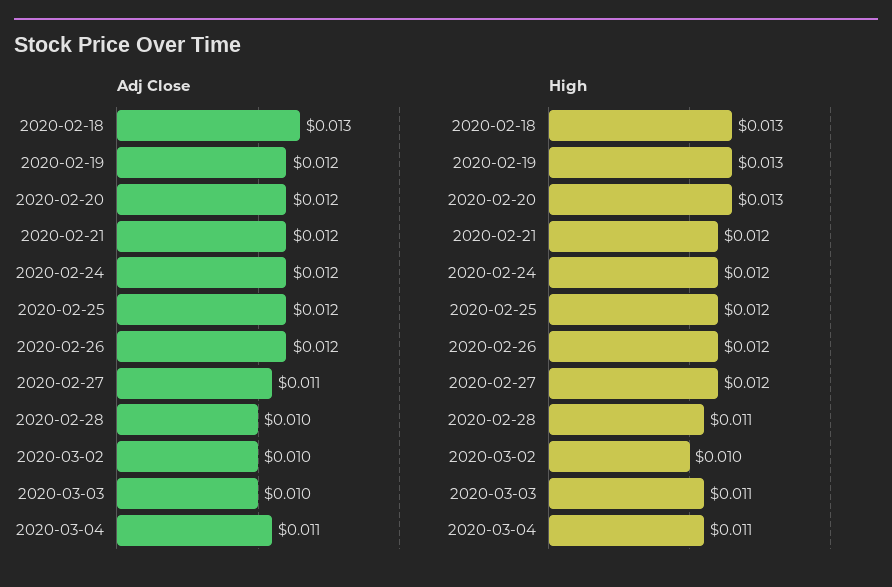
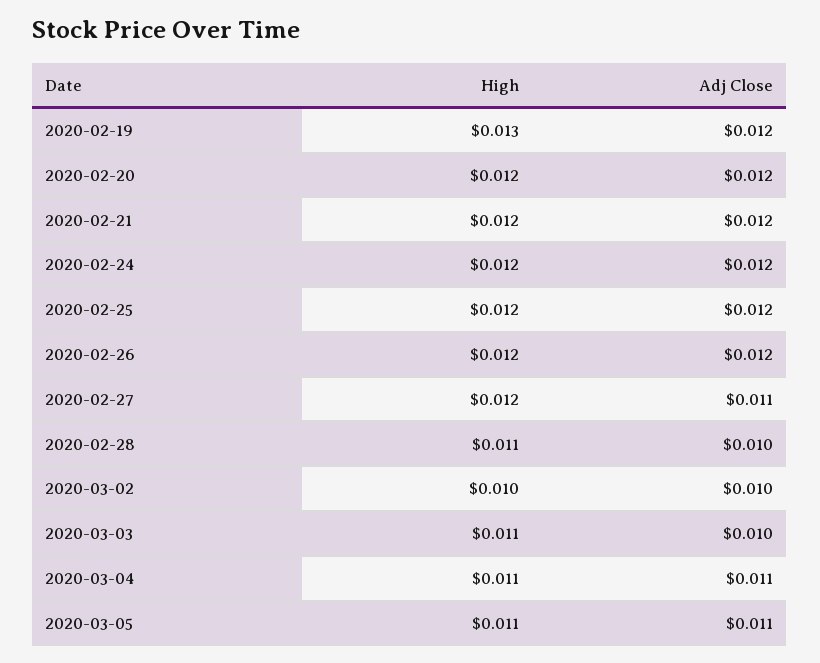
Adj Close, 2020-02-18: 0.013 -> none
High, 2020-02-18: 0.013 -> none
High, 2020-02-20: 0.013 -> 0.012
High, 2020-03-05: none -> 0.011
Adj Close, 2020-03-05: none -> 0.011

